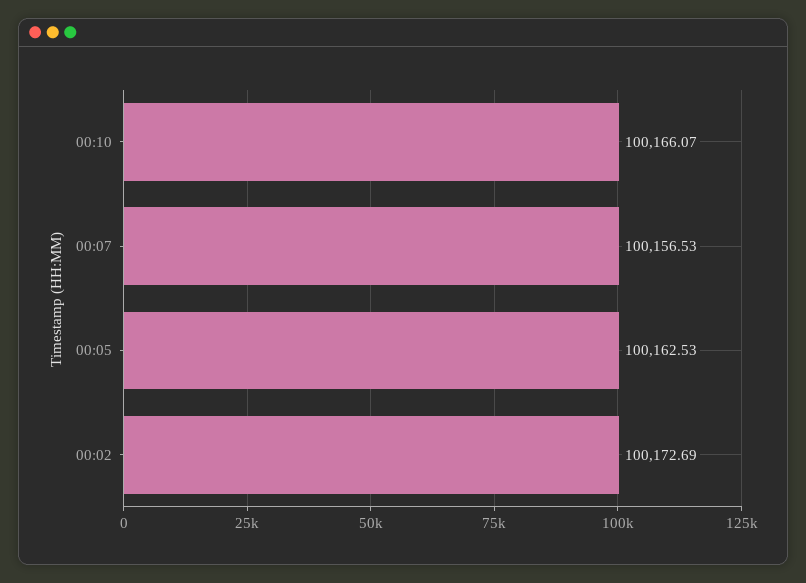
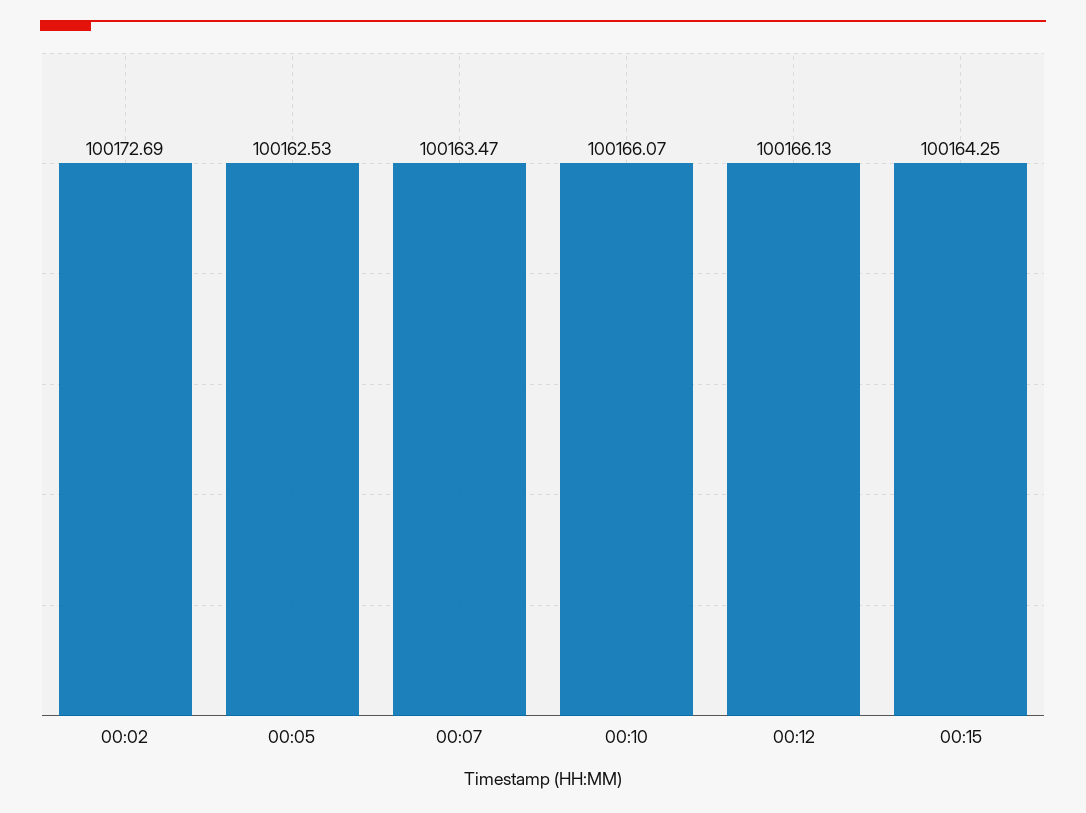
00:07: 100156.53 -> 100163.47
00:12: none -> 100166.13
00:15: none -> 100164.25

